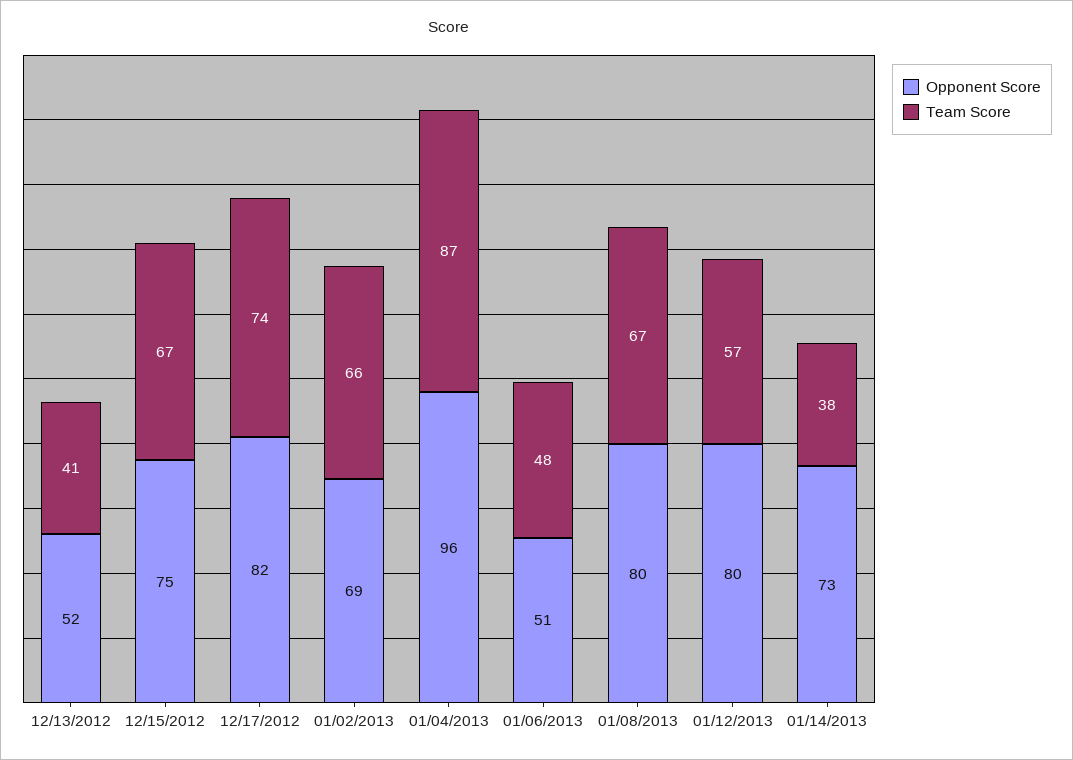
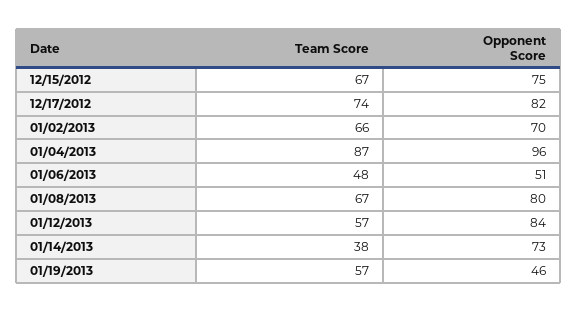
Opponent Score, 12/13/2012: 52 -> none
Team Score, 12/13/2012: 41 -> none
Opponent Score, 01/02/2013: 69 -> 70
Opponent Score, 01/12/2013: 80 -> 84
Team Score, 01/19/2013: none -> 57
Opponent Score, 01/19/2013: none -> 46

